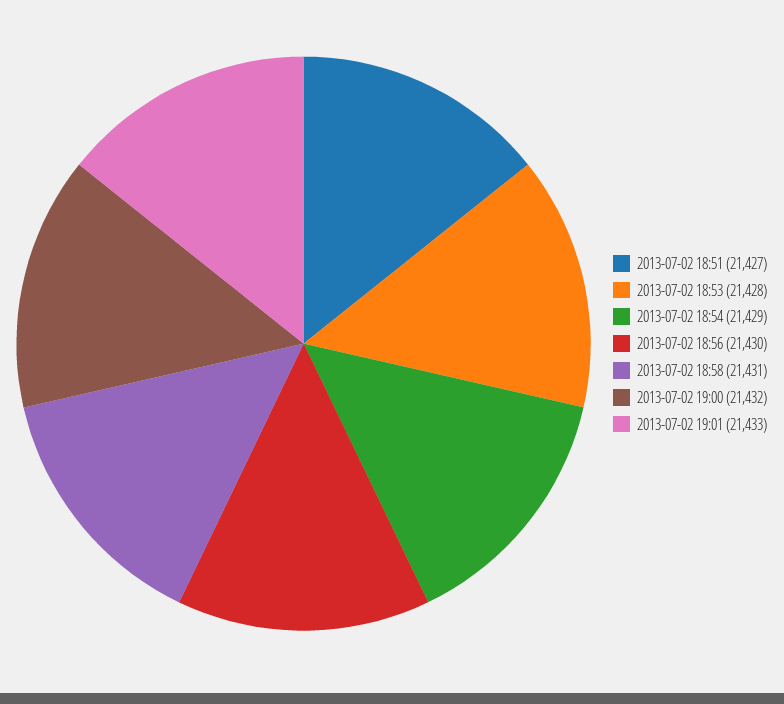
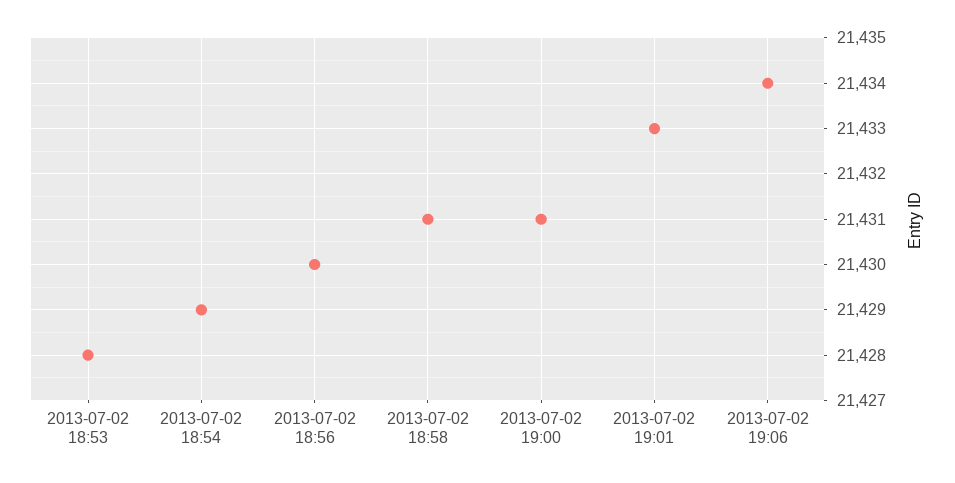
2013-07-02 18:51: 21427 -> none
2013-07-02 19:00: 21432 -> 21431
2013-07-02 19:06: none -> 21434

